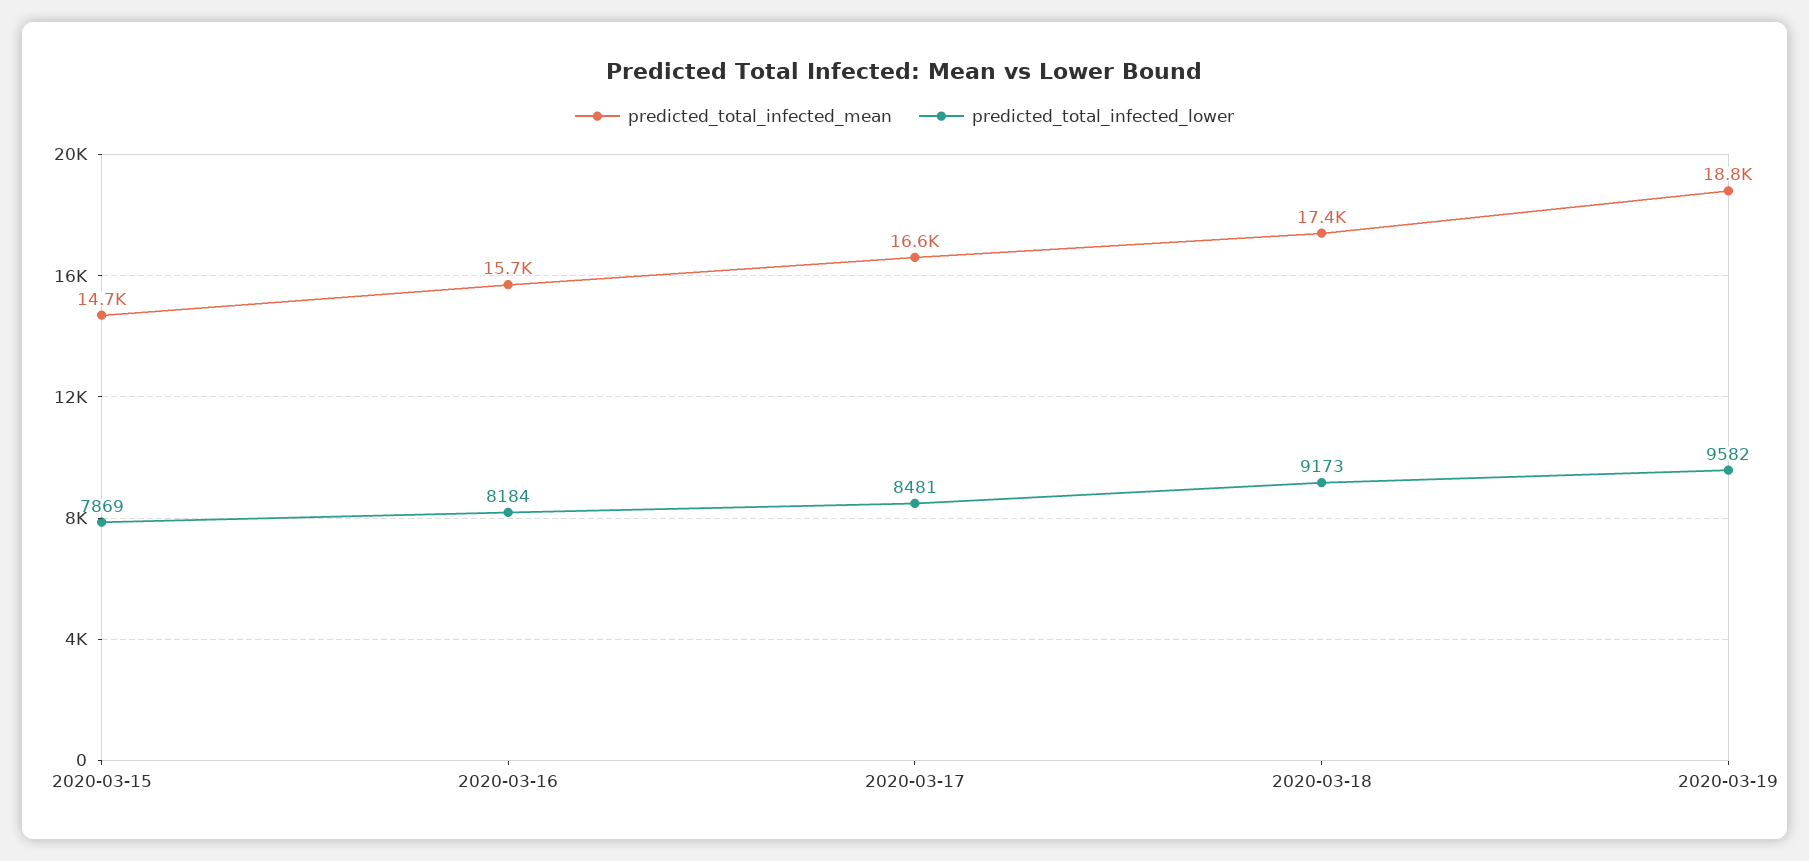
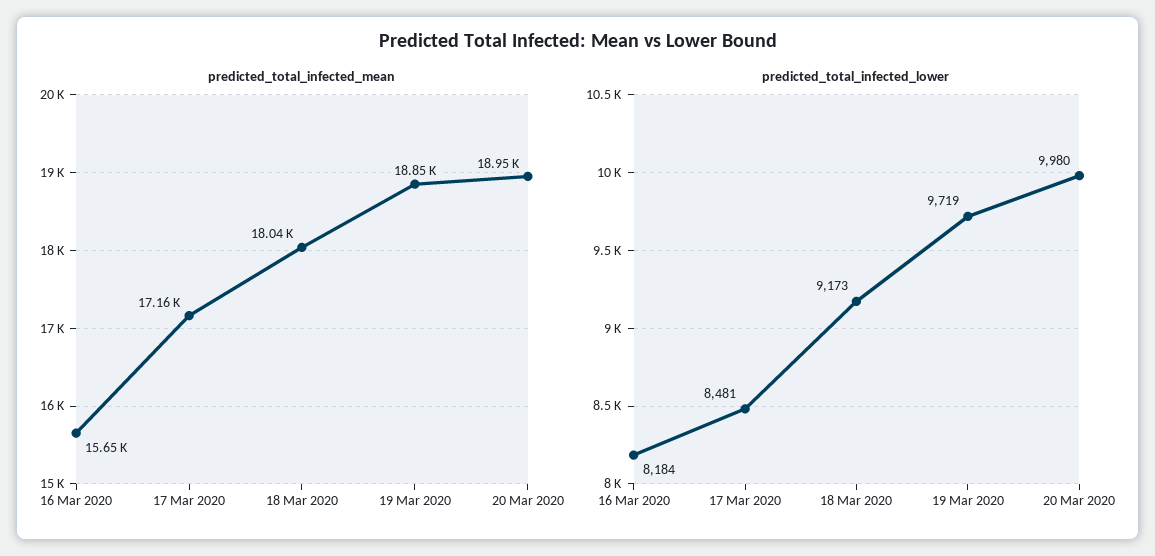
predicted_total_infected_mean, 2020-03-15: 14700 -> none
predicted_total_infected_lower, 2020-03-15: 7869 -> none
predicted_total_infected_mean, 2020-03-17: 16600 -> 17160
predicted_total_infected_mean, 2020-03-18: 17400 -> 18040
predicted_total_infected_lower, 2020-03-19: 9582 -> 9719
predicted_total_infected_mean, 20 Mar 2020: none -> 18950
predicted_total_infected_lower, 20 Mar 2020: none -> 9980

